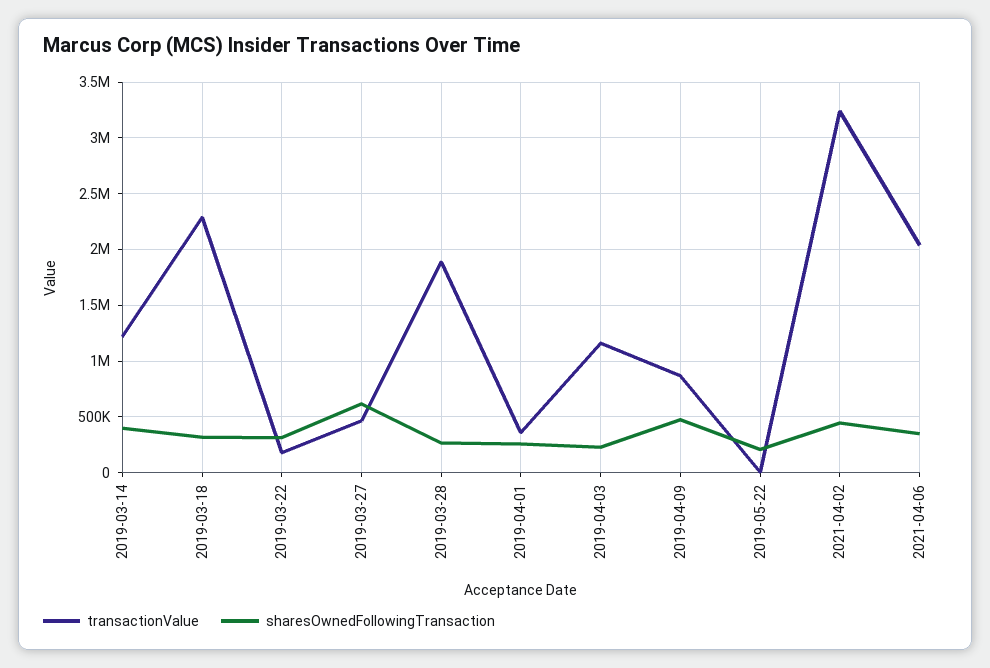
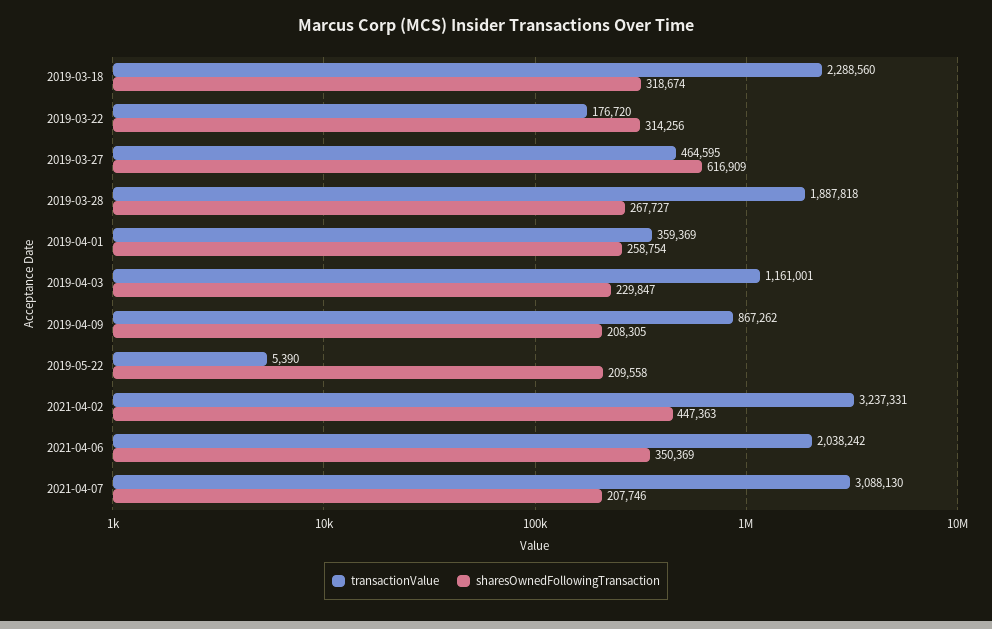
transactionValue, 2019-03-14: 1200000 -> none
sharesOwnedFollowingTransaction, 2019-03-14: 400000 -> none
sharesOwnedFollowingTransaction, 2019-04-09: 500000 -> 208305
transactionValue, 2021-04-07: none -> 3088130
sharesOwnedFollowingTransaction, 2021-04-07: none -> 207746

